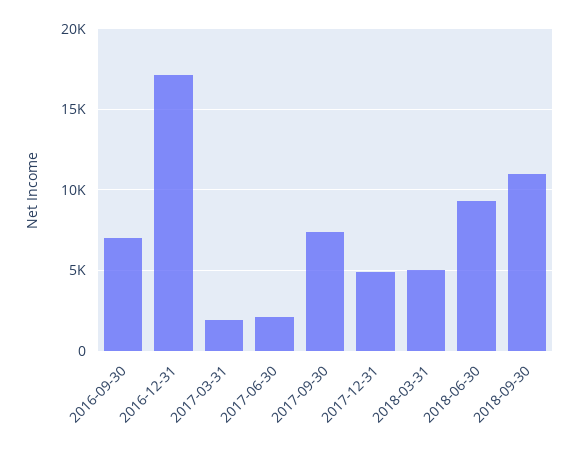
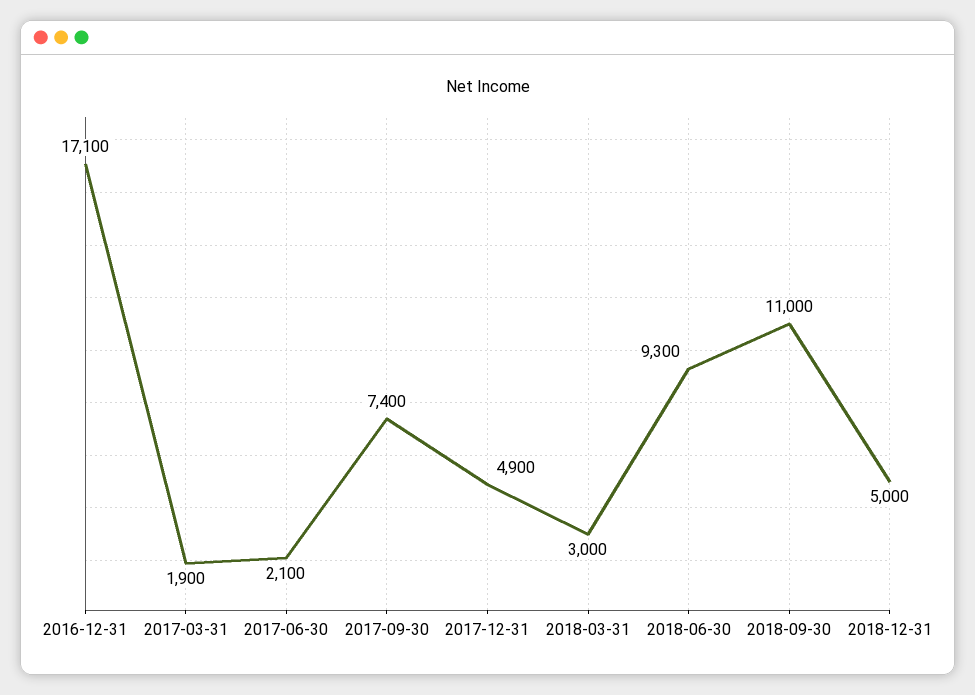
2016-09-30: 7000 -> none
2018-03-31: 5000 -> 3000
2018-12-31: none -> 5000

